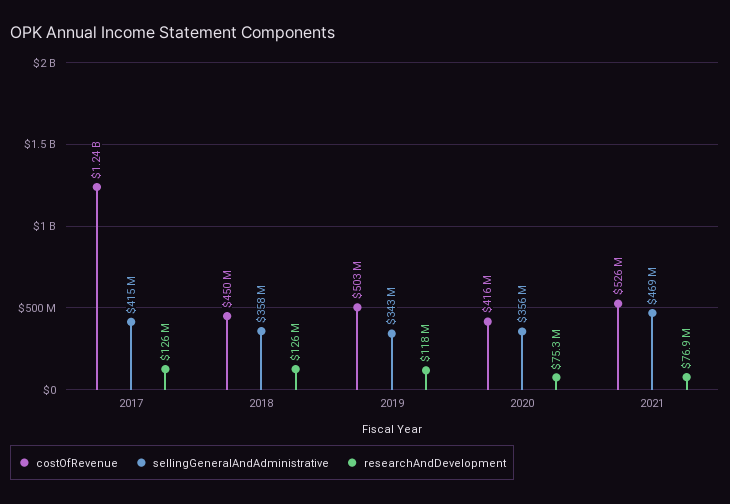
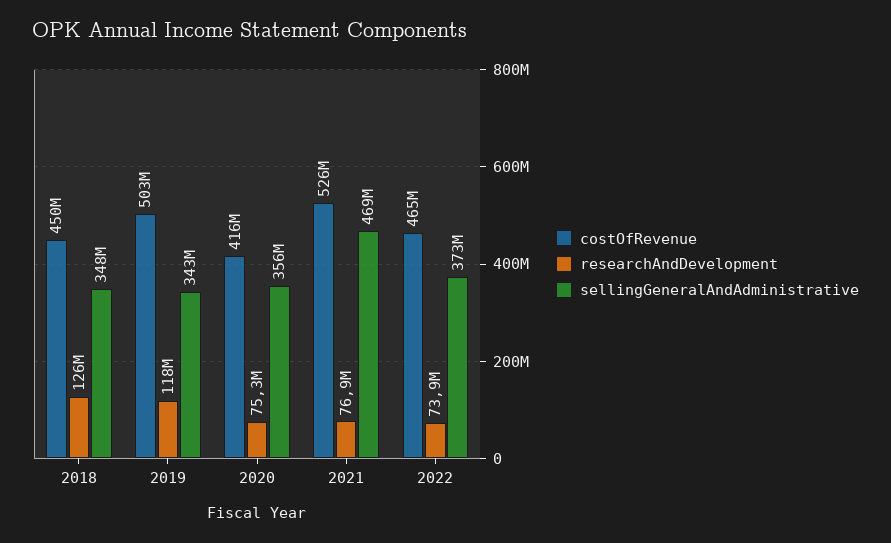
costOfRevenue, 2017: 1240000000 -> none
sellingGeneralAndAdministrative, 2017: 415000000 -> none
researchAndDevelopment, 2017: 126000000 -> none
sellingGeneralAndAdministrative, 2018: 358000000 -> 348000000
costOfRevenue, 2022: none -> 465000000
researchAndDevelopment, 2022: none -> 73900000
sellingGeneralAndAdministrative, 2022: none -> 373000000

